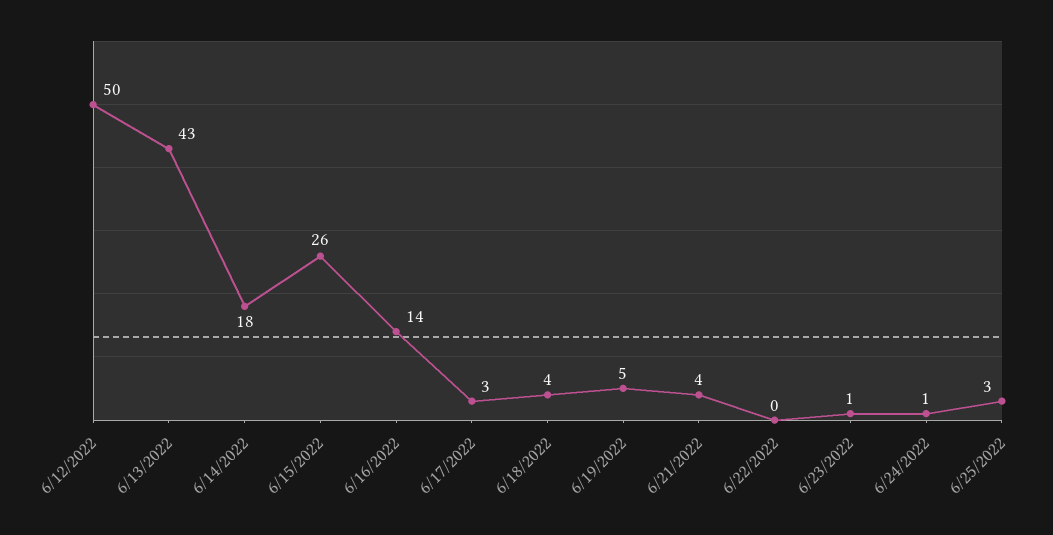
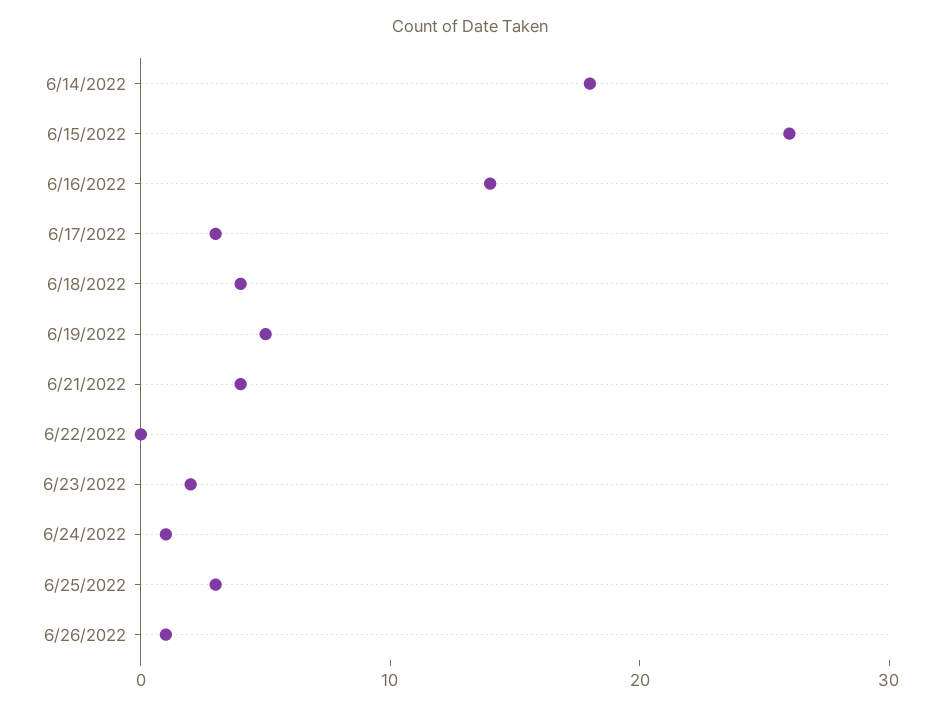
6/12/2022: 50 -> none
6/13/2022: 43 -> none
6/23/2022: 1 -> 2
6/26/2022: none -> 1

